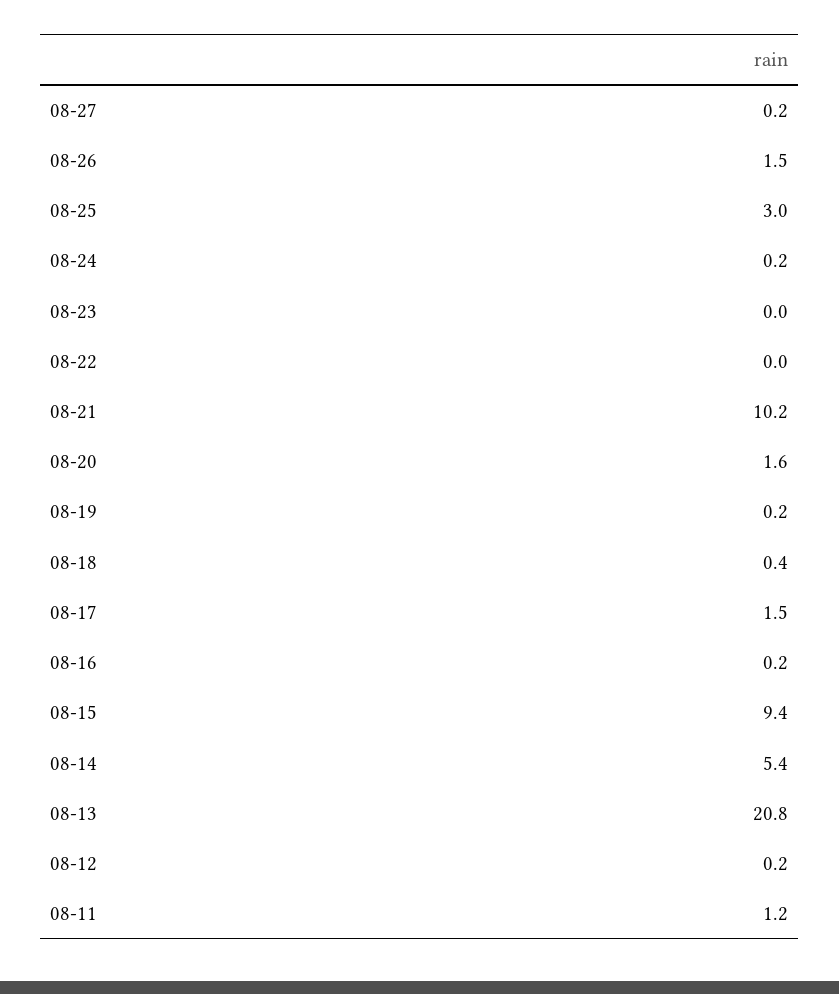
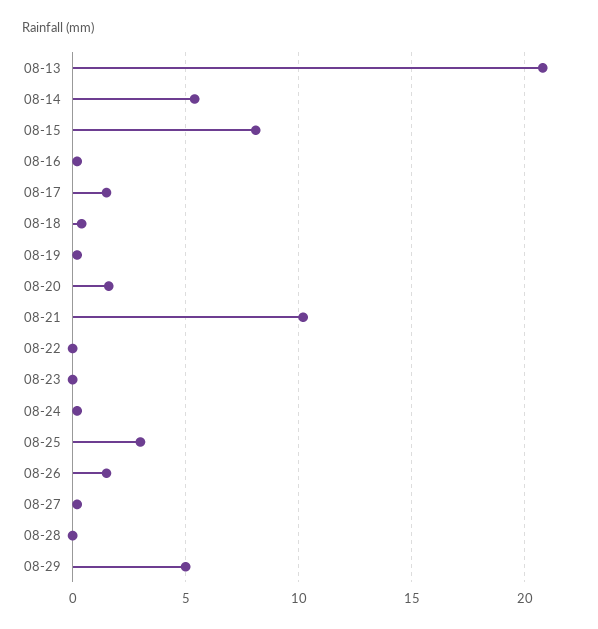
08-15: 9.4 -> 8
08-12: 0.2 -> none
08-11: 1.2 -> none
08-28: none -> 0
08-29: none -> 5

